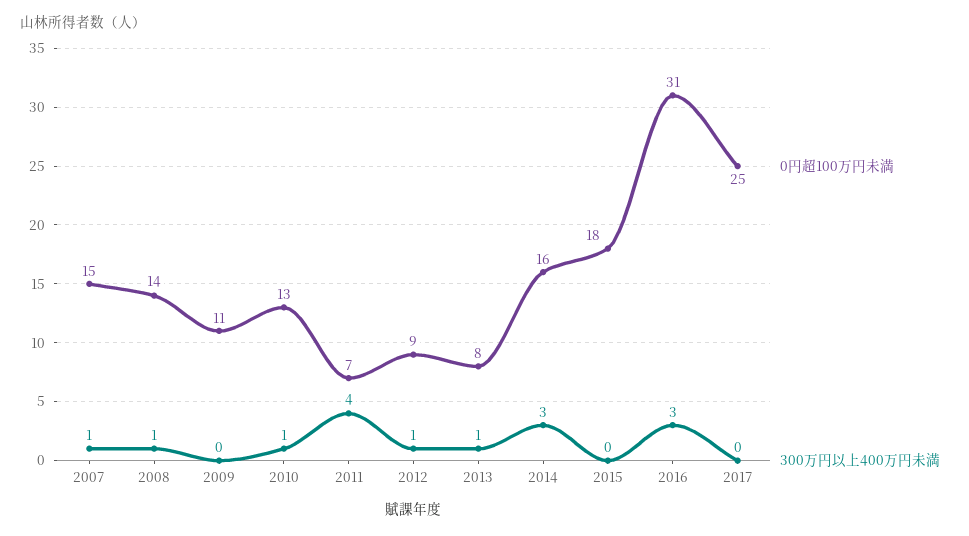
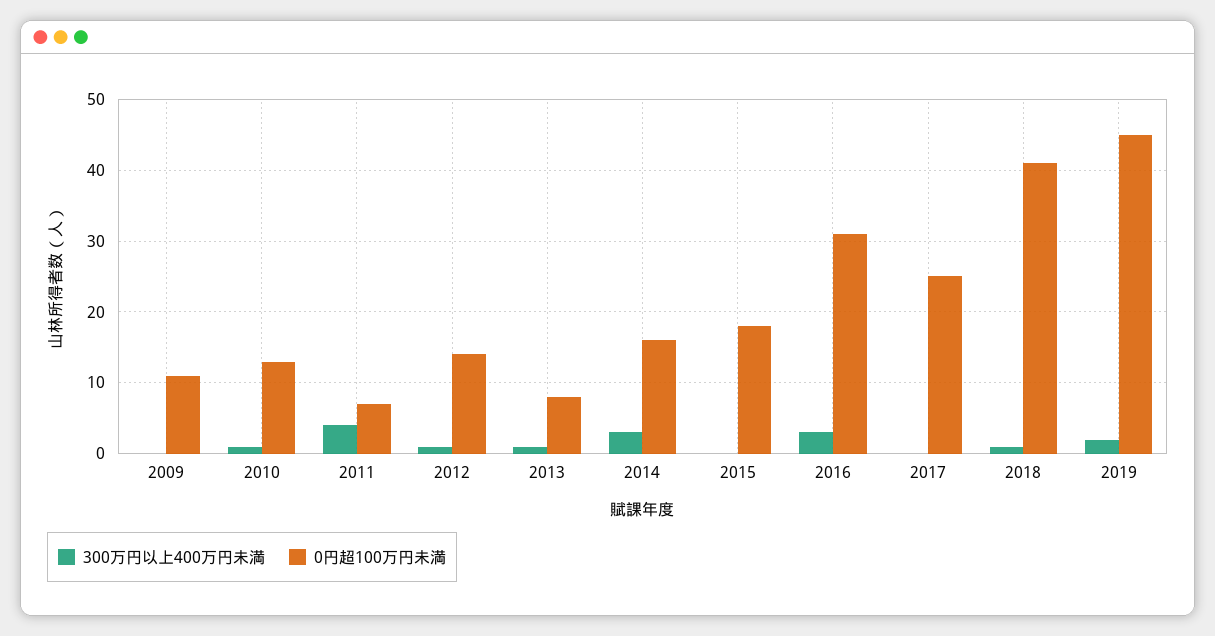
0円超100万円未満, 2007: 15 -> none
300万円以上400万円未満, 2007: 1 -> none
0円超100万円未満, 2008: 14 -> none
300万円以上400万円未満, 2008: 1 -> none
0円超100万円未満, 2012: 9 -> 14
300万円以上400万円未満, 2018: none -> 1
0円超100万円未満, 2018: none -> 41
300万円以上400万円未満, 2019: none -> 2
0円超100万円未満, 2019: none -> 45

